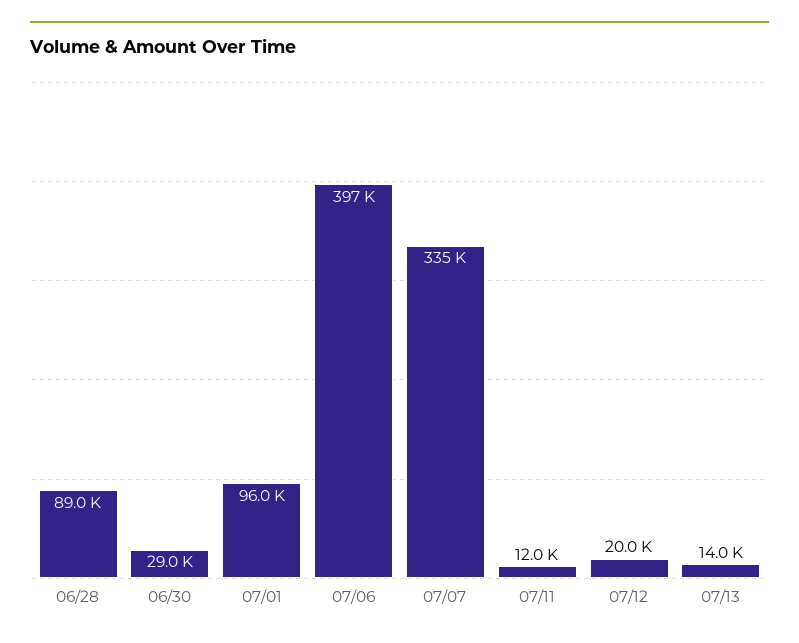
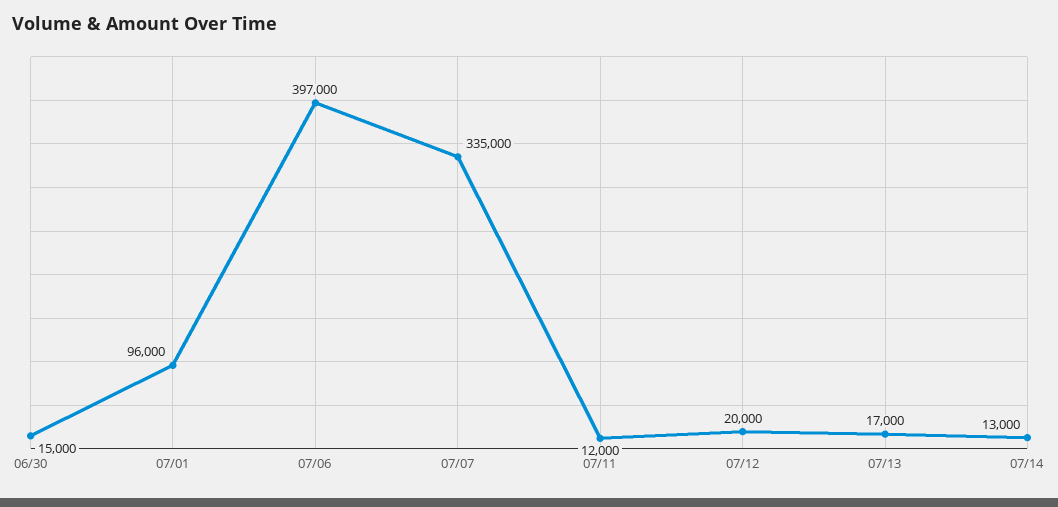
06/28: 89000 -> none
06/30: 29000 -> 15000
07/13: 14000 -> 17000
07/14: none -> 13000

